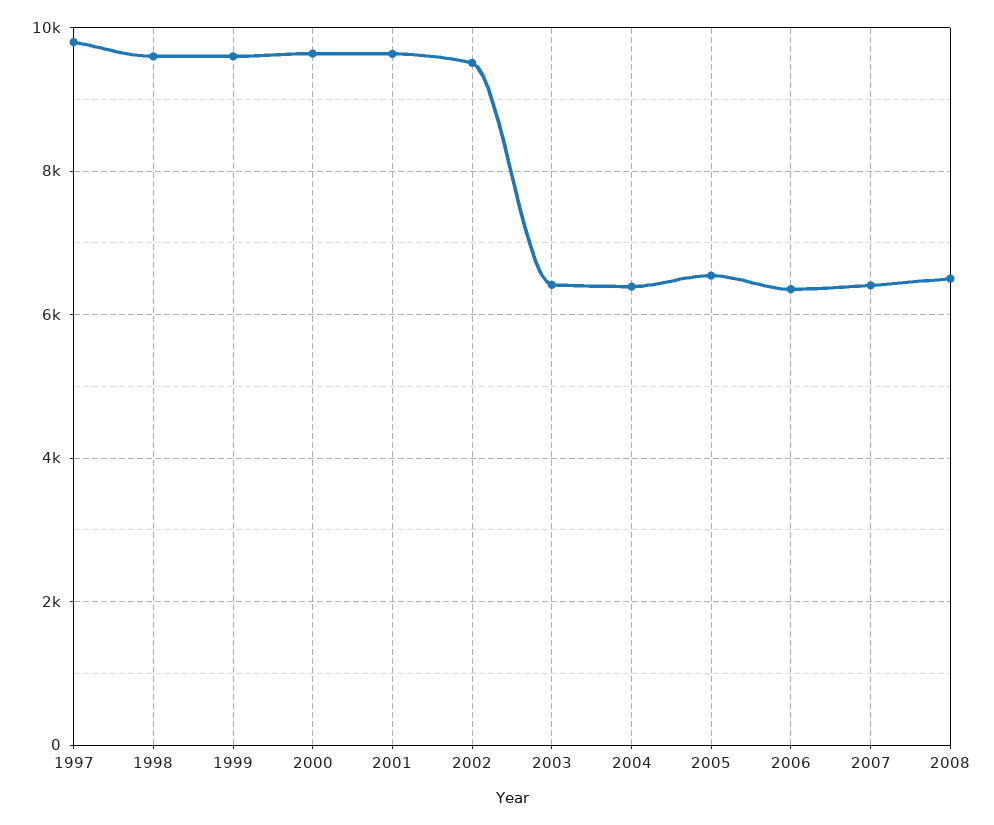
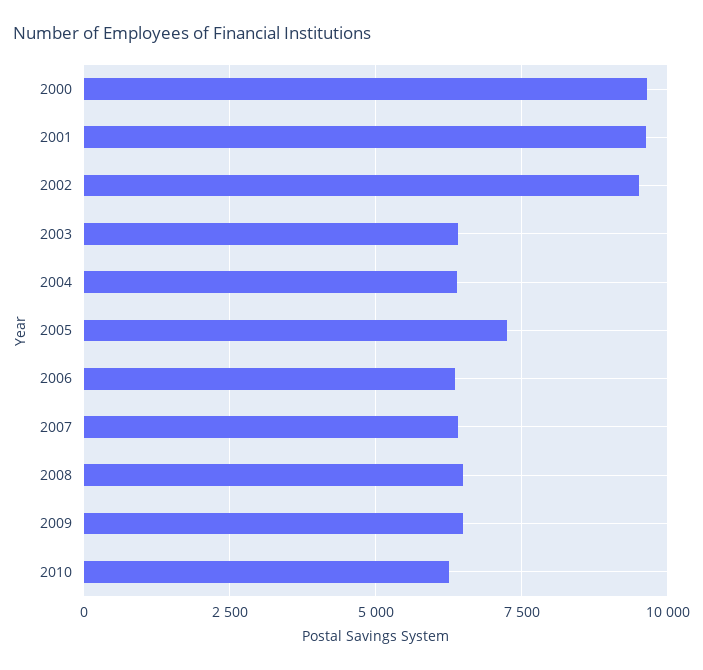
1997: 9800 -> none
1998: 9600 -> none
1999: 9600 -> none
2005: 6600 -> 7250
2009: none -> 6500
2010: none -> 6250

